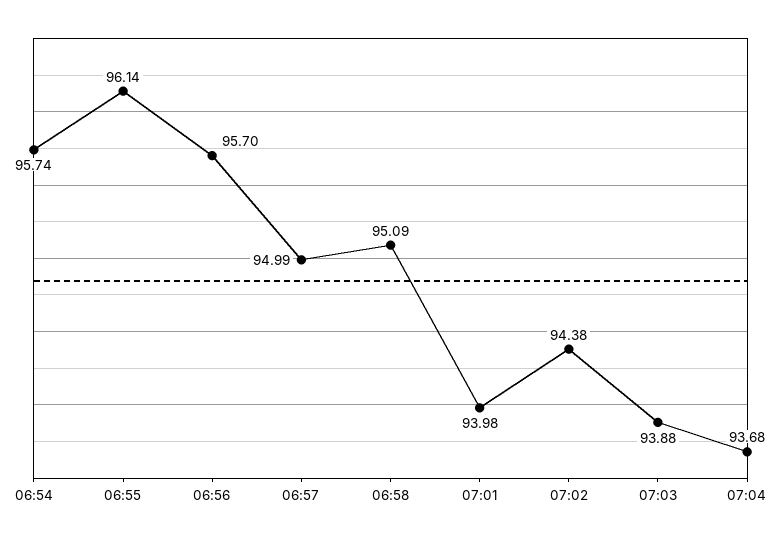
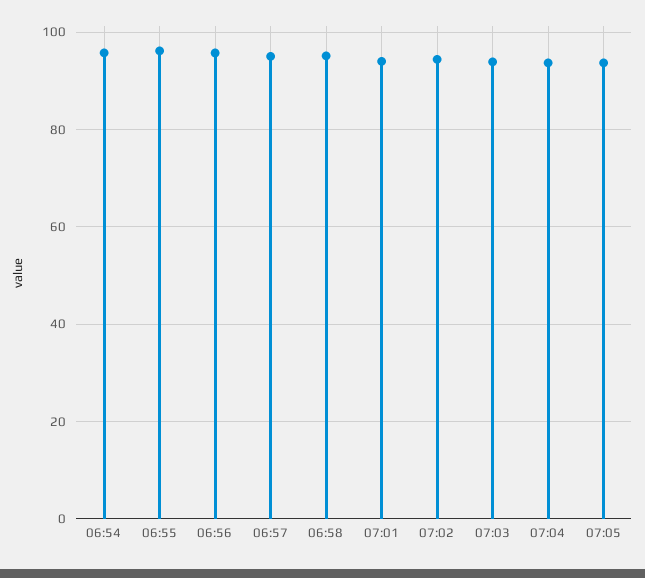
07:05: none -> 94

